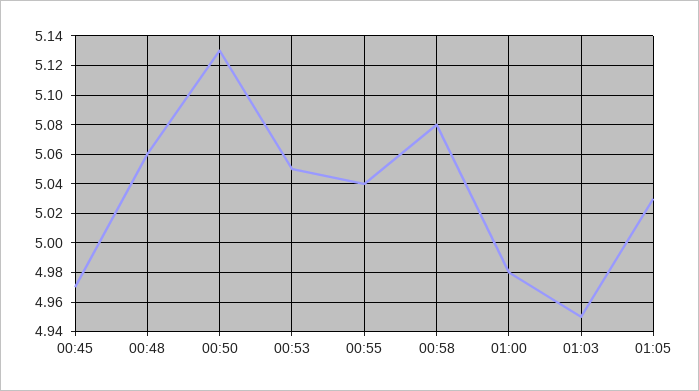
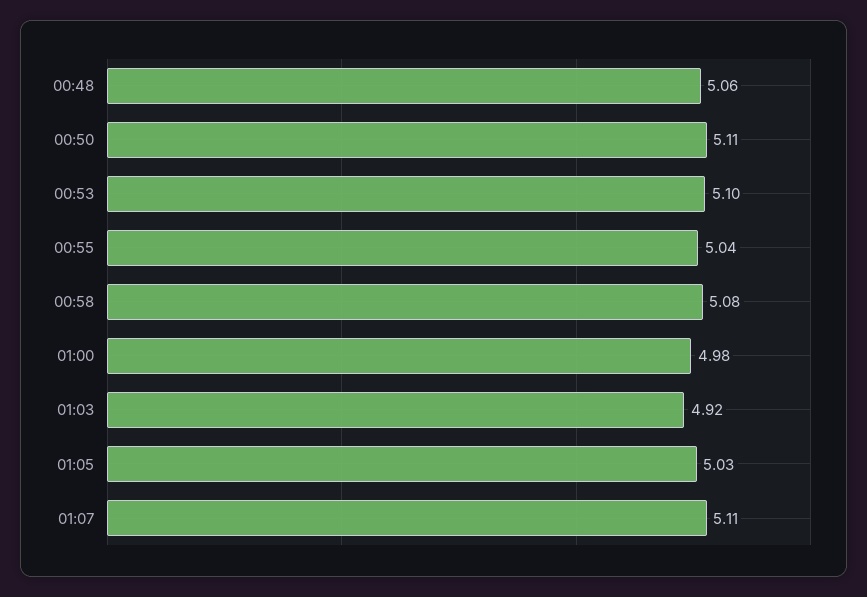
00:45: 4.97 -> none
00:50: 5.13 -> 5.11
00:53: 5.05 -> 5.1
01:03: 4.95 -> 4.92
01:07: none -> 5.11

